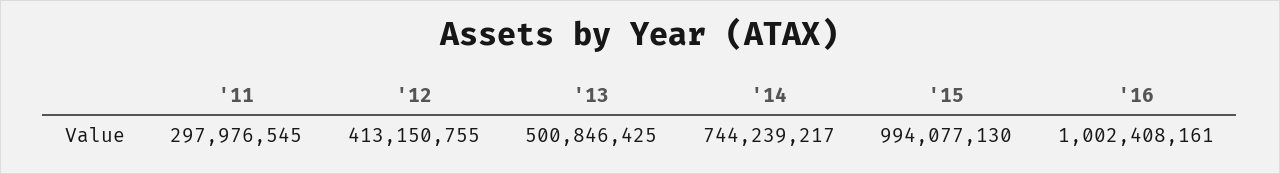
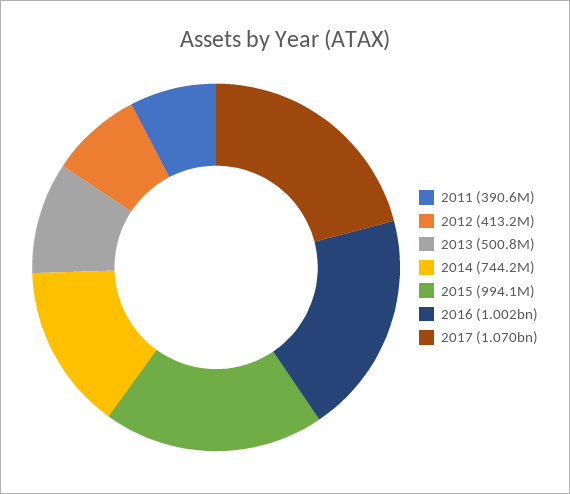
'11: 297976545 -> 390600000
2017: none -> 1070000000

